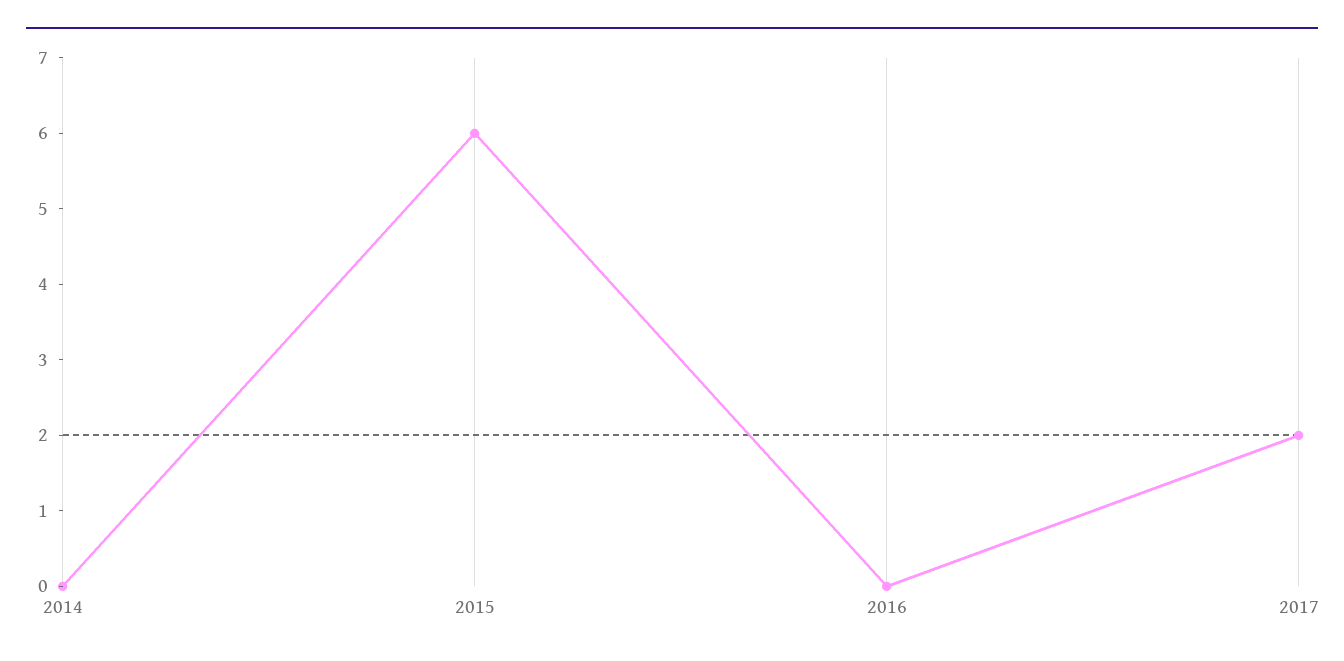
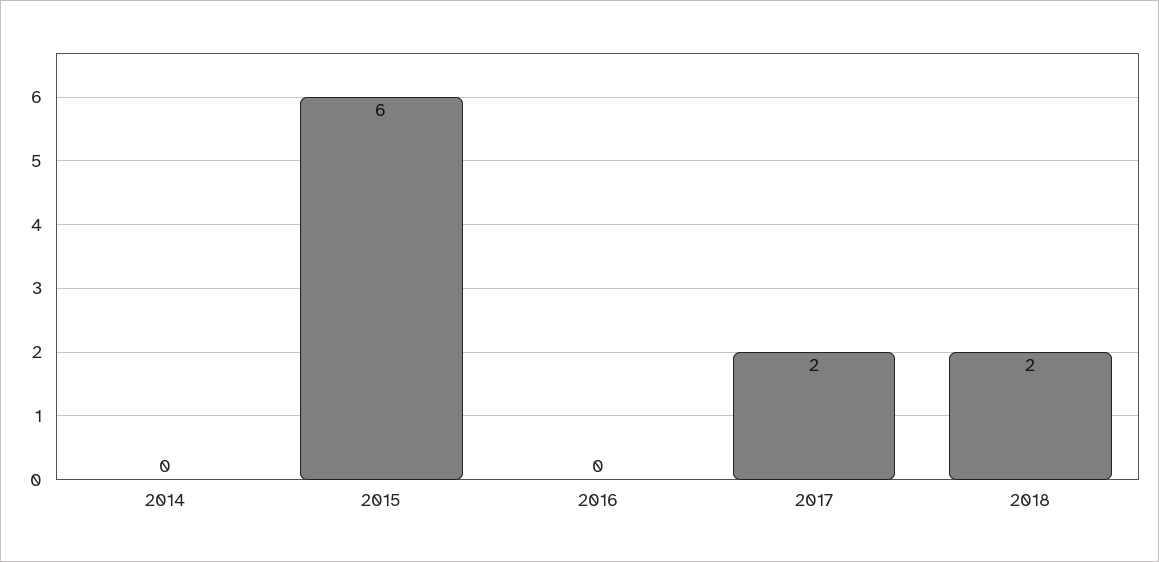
2018: none -> 2

